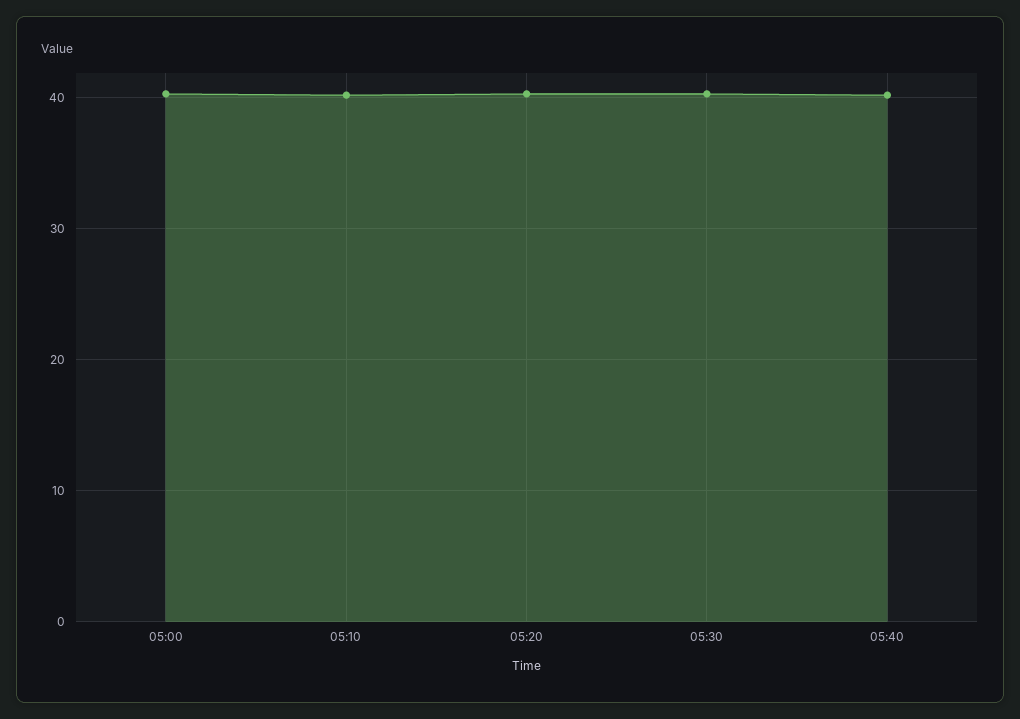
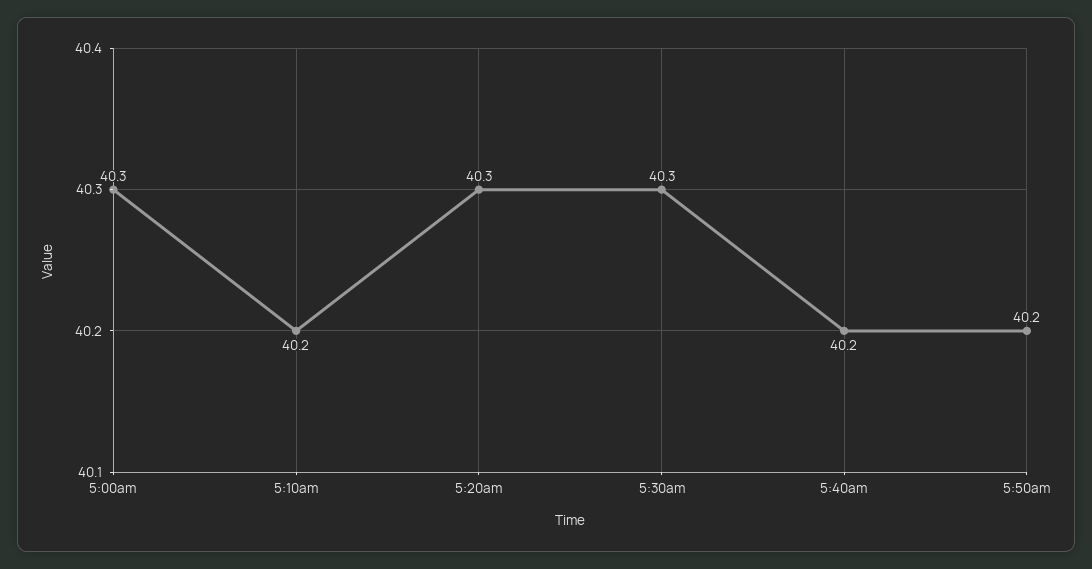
5:50am: none -> 40.2

